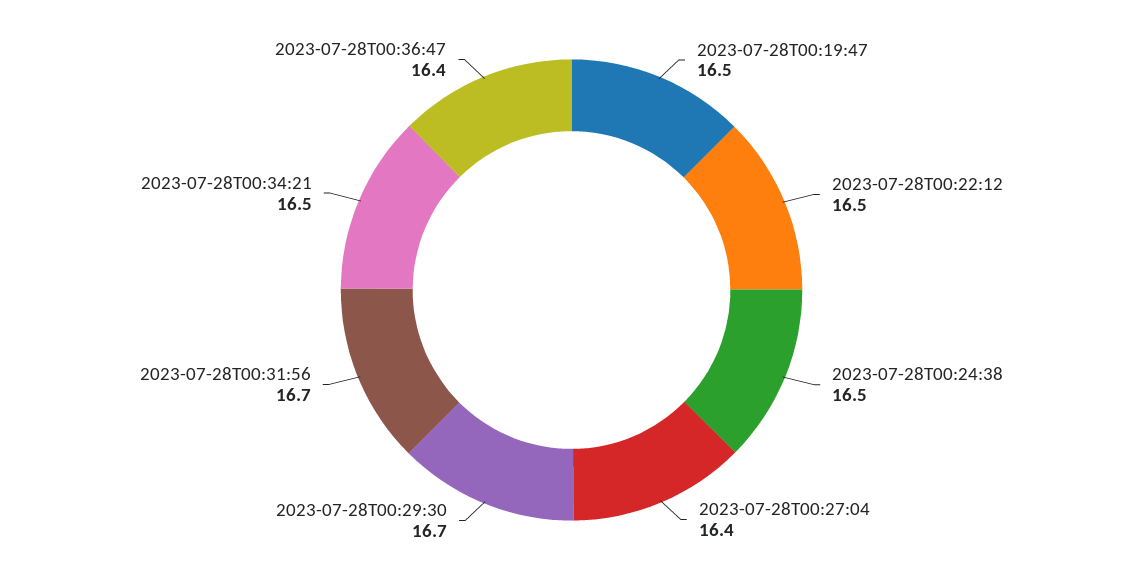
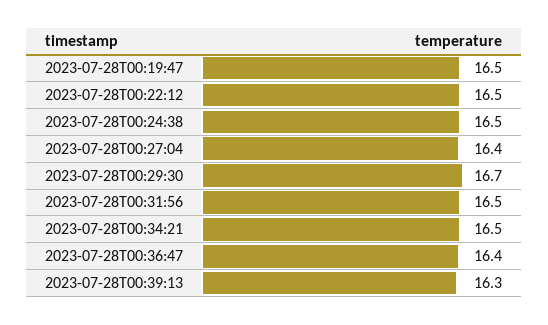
2023-07-28T00:31:56: 16.7 -> 16.5
2023-07-28T00:39:13: none -> 16.3

